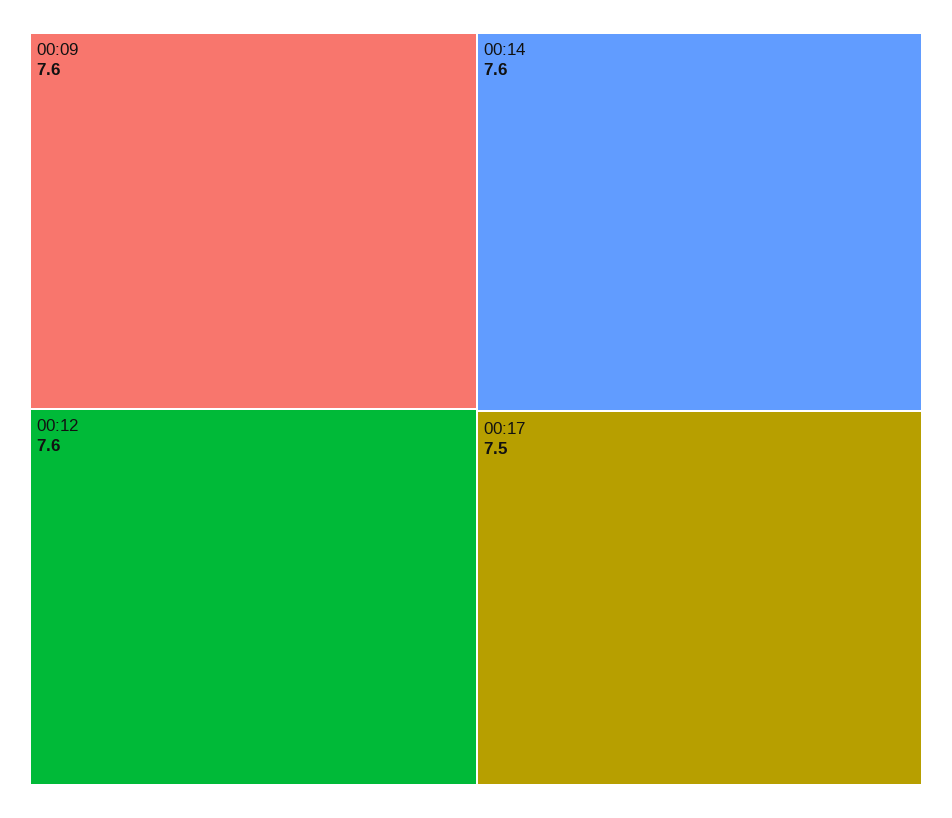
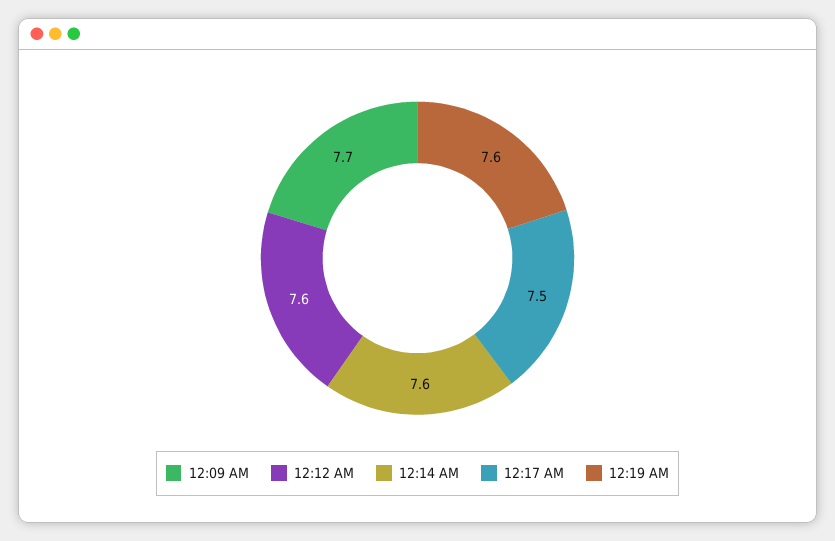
00:09: 7.6 -> 7.7
12:19 AM: none -> 7.6

